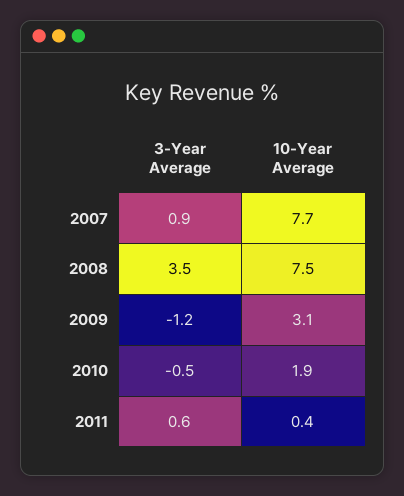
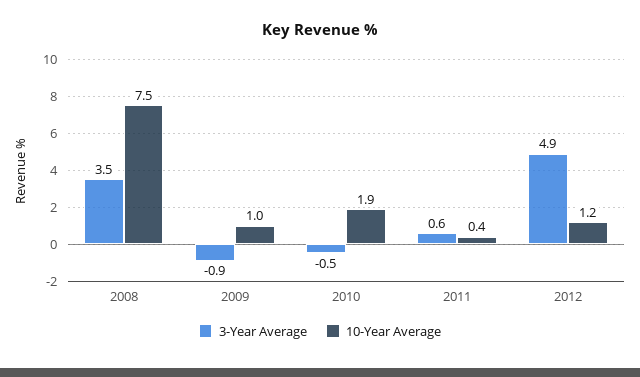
3-Year Average, 2007: 0.9 -> none
10-Year Average, 2007: 7.7 -> none
3-Year Average, 2009: -1.2 -> -0.9
10-Year Average, 2009: 3.1 -> 1
3-Year Average, 2012: none -> 4.9
10-Year Average, 2012: none -> 1.2

